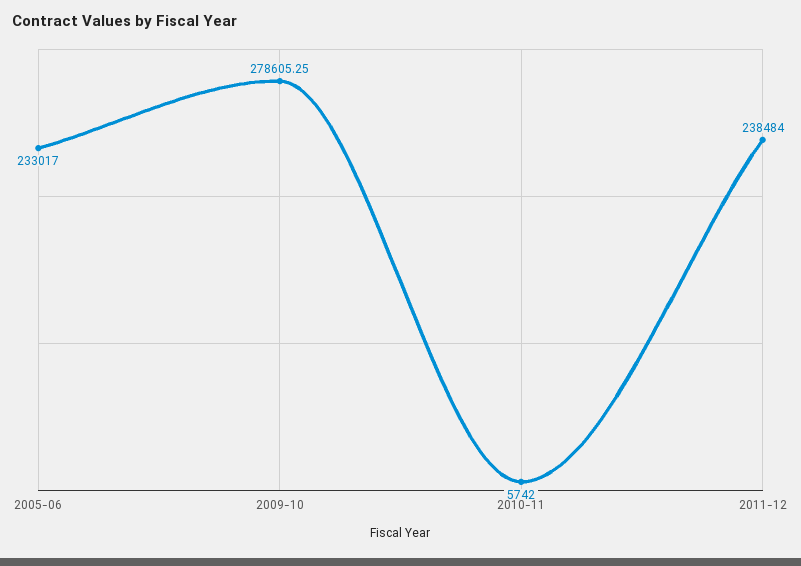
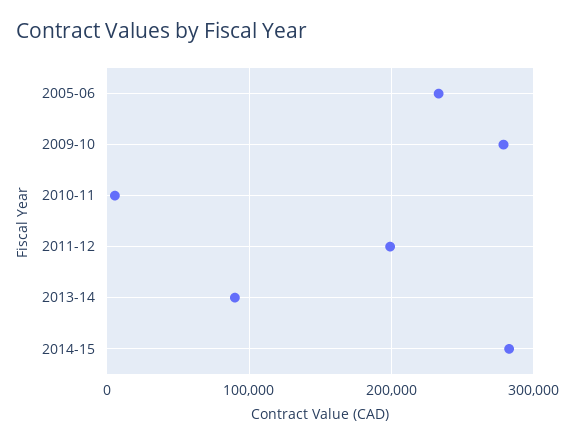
2011-12: 238484 -> 200000
2013-14: none -> 90000
2014-15: none -> 280000

